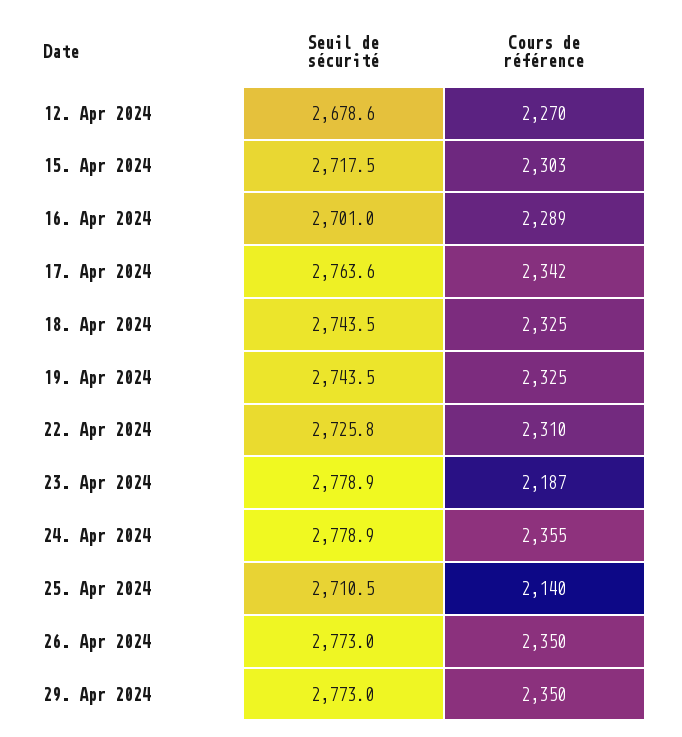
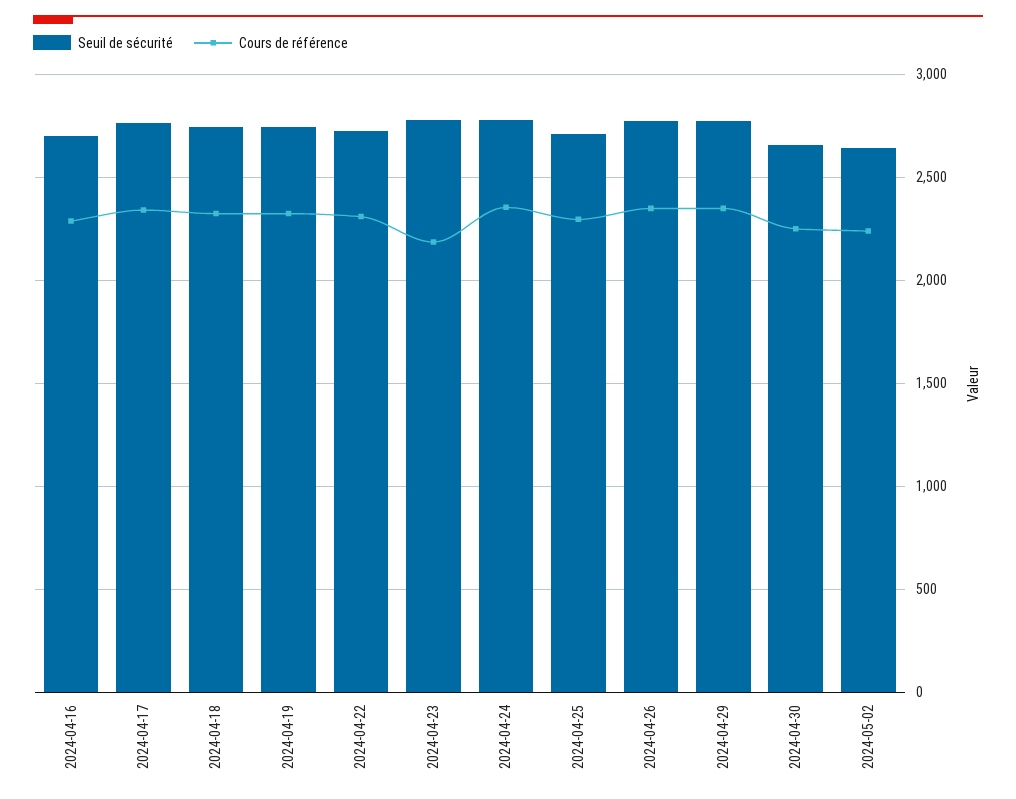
Seuil de sécurité, 12. Apr 2024: 2678.6 -> none
Cours de référence, 12. Apr 2024: 2270 -> none
Seuil de sécurité, 15. Apr 2024: 2717.5 -> none
Cours de référence, 15. Apr 2024: 2303 -> none
Cours de référence, 25. Apr 2024: 2140 -> 2300
Seuil de sécurité, 2024-04-30: none -> 2650
Cours de référence, 2024-04-30: none -> 2250
Seuil de sécurité, 2024-05-02: none -> 2650
Cours de référence, 2024-05-02: none -> 2250

